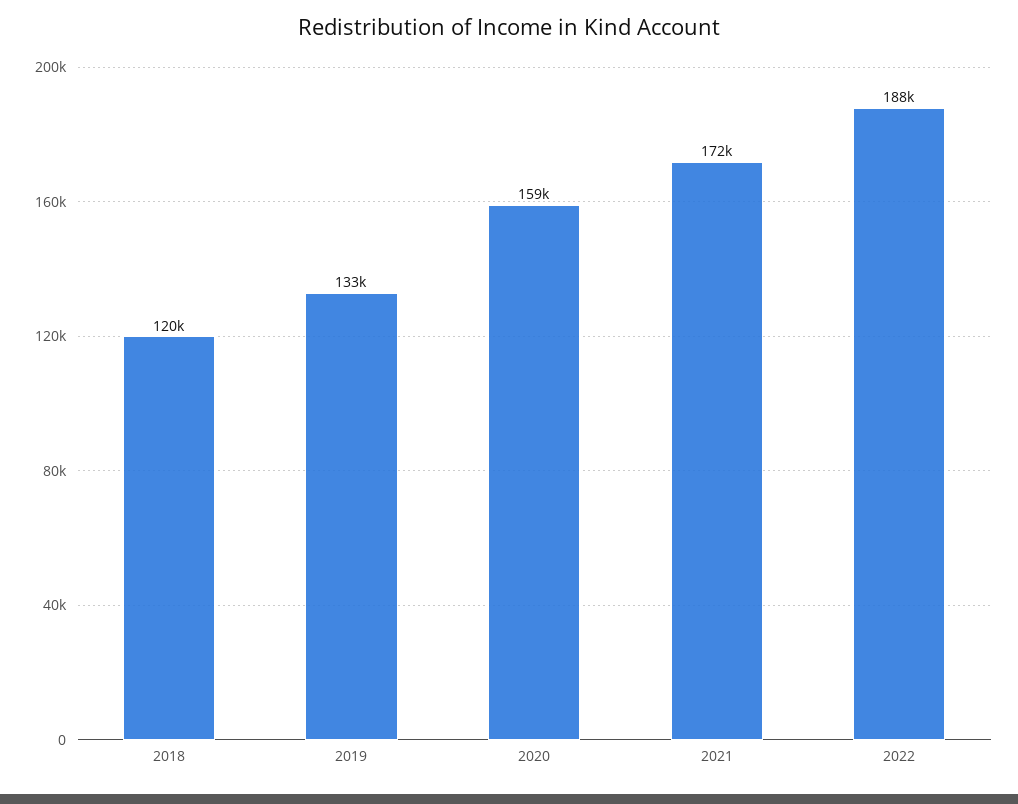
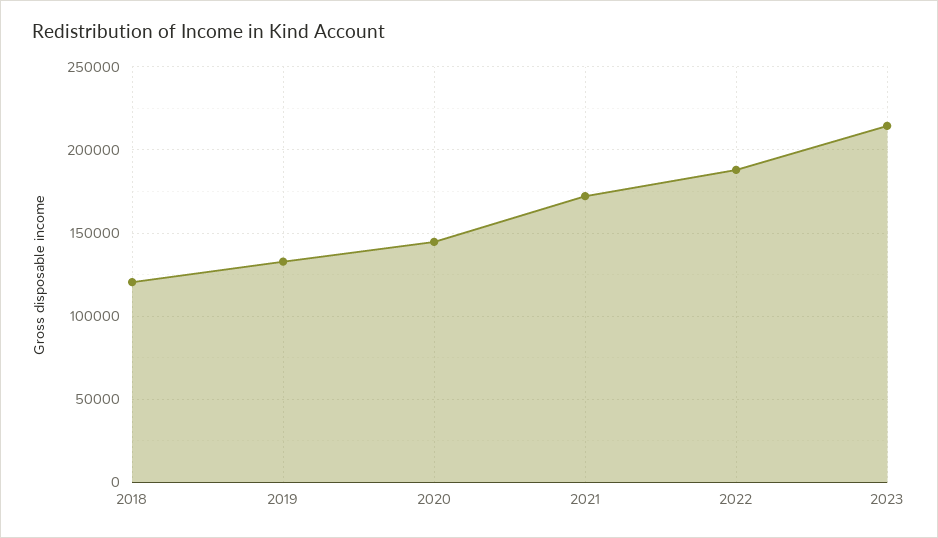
2020: 159000 -> 145000
2023: none -> 215000

